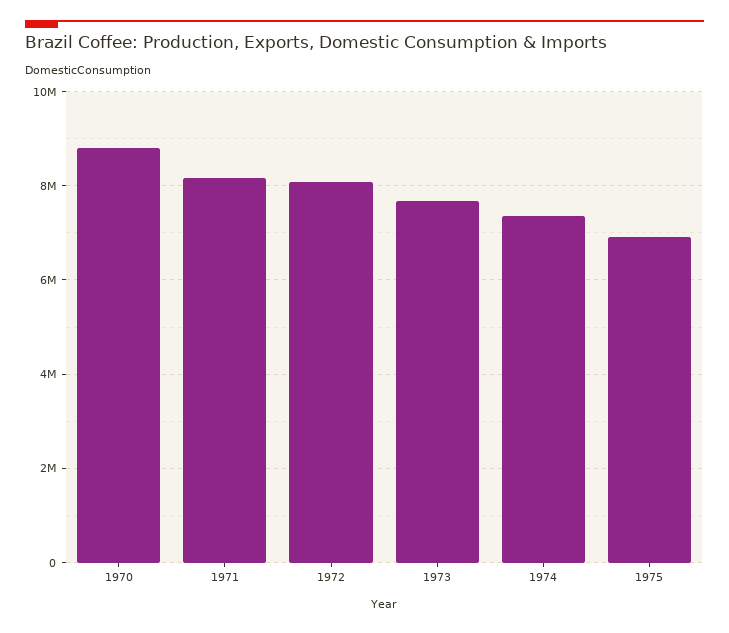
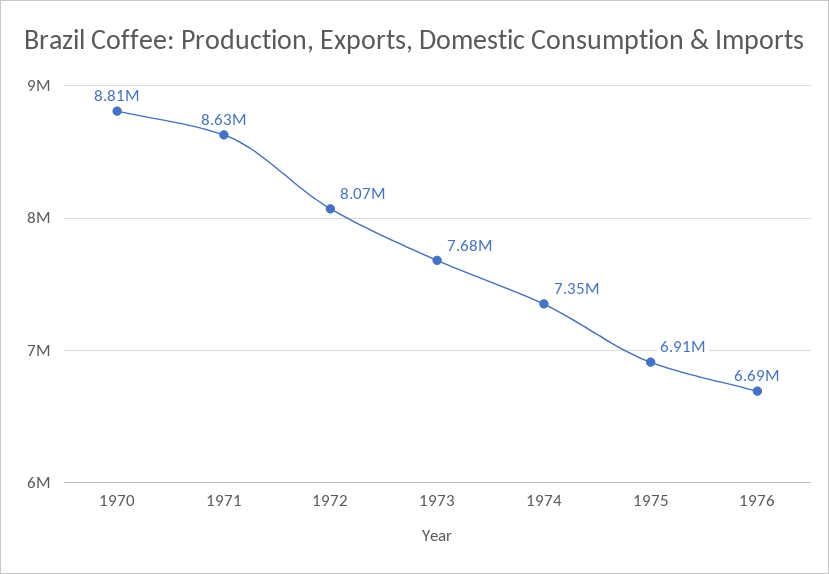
1971: 8200000 -> 8630000
1976: none -> 6690000

